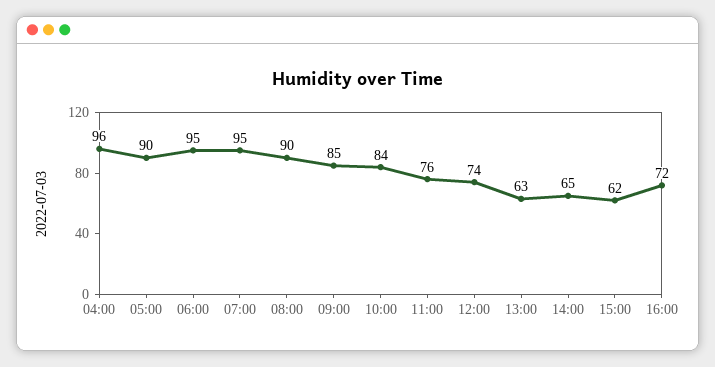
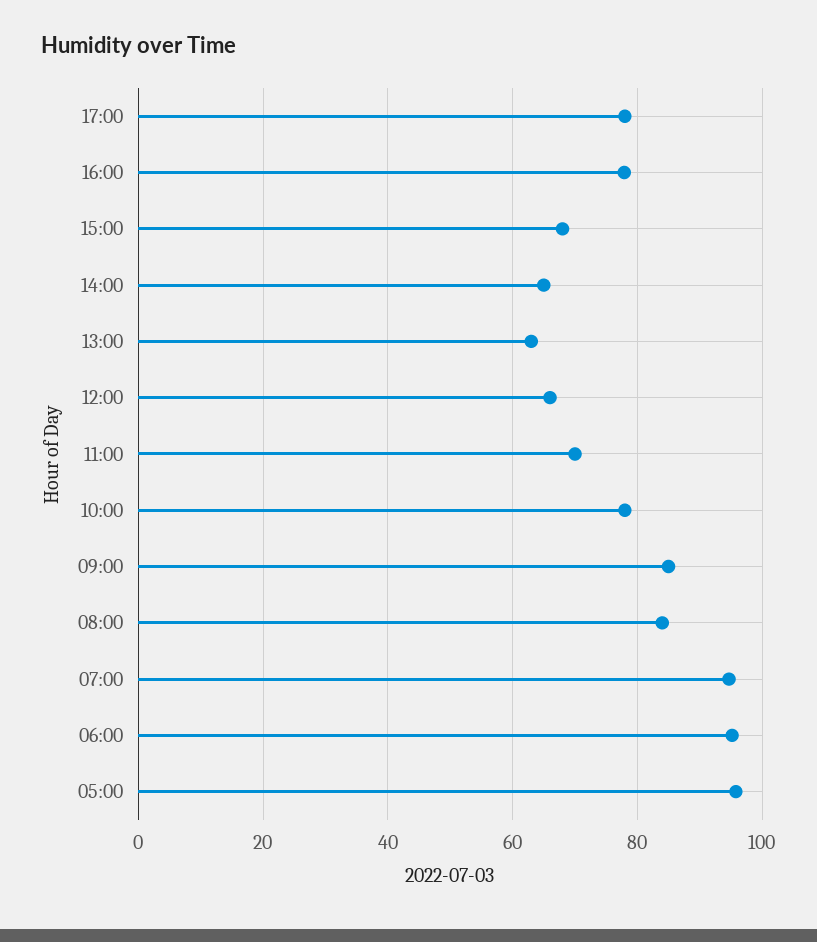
04:00: 96 -> none
05:00: 90 -> 96
08:00: 90 -> 84
10:00: 84 -> 78
11:00: 76 -> 70
12:00: 74 -> 66
15:00: 62 -> 68
16:00: 72 -> 78
17:00: none -> 78

